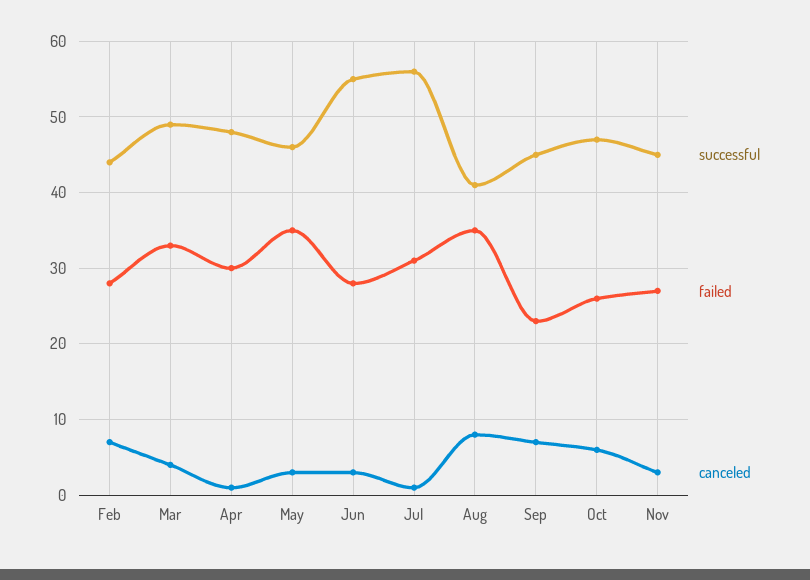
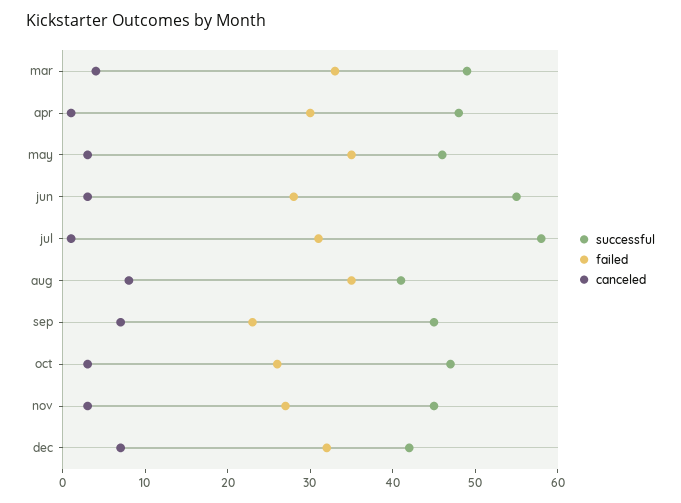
successful, Feb: 44 -> none
failed, Feb: 28 -> none
canceled, Feb: 7 -> none
successful, Jul: 56 -> 58
canceled, Oct: 6 -> 3
successful, dec: none -> 42
failed, dec: none -> 32
canceled, dec: none -> 7

